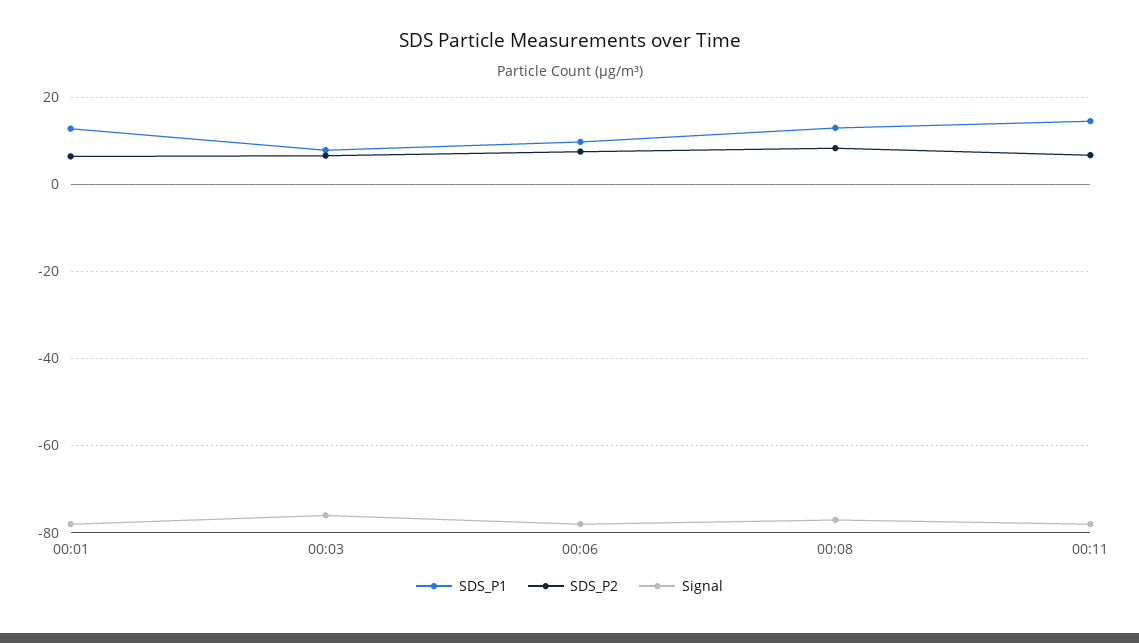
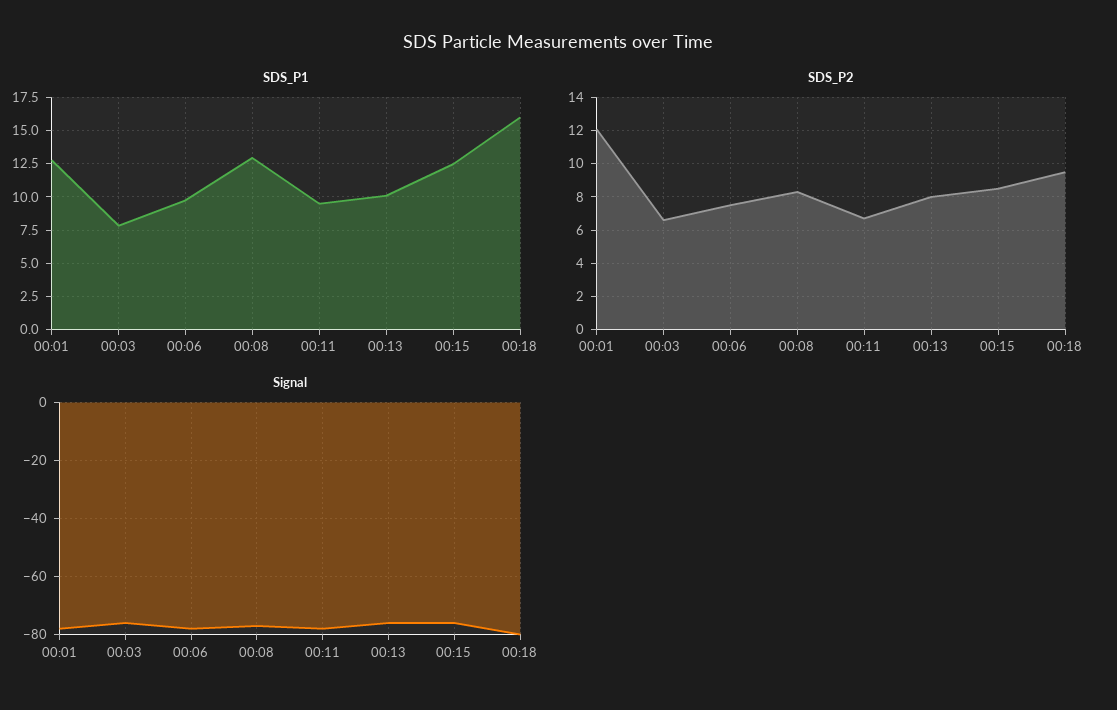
SDS_P2, 00:01: 6 -> 12
SDS_P1, 00:11: 14 -> 9.5
SDS_P1, 00:13: none -> 10
SDS_P1, 00:15: none -> 12.5
SDS_P1, 00:18: none -> 16
SDS_P2, 00:13: none -> 8
SDS_P2, 00:15: none -> 8.5
SDS_P2, 00:18: none -> 9.5
Signal, 00:13: none -> -75
Signal, 00:15: none -> -75
Signal, 00:18: none -> -80

